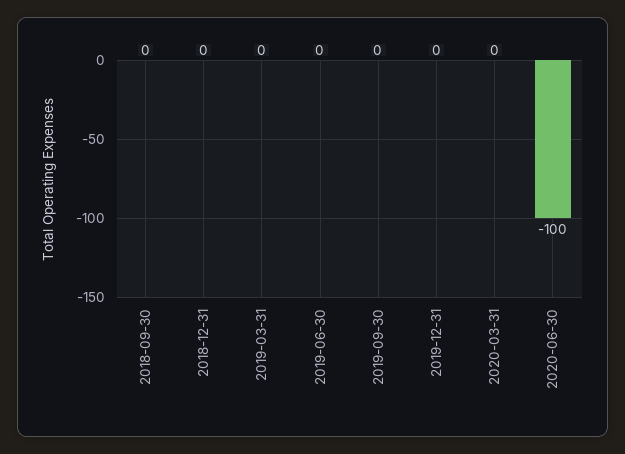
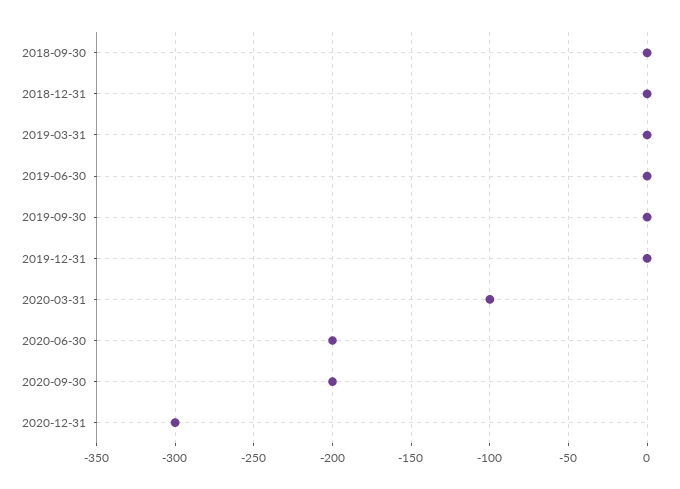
2020-03-31: 0 -> -100
2020-06-30: -100 -> -200
2020-09-30: none -> -200
2020-12-31: none -> -300

